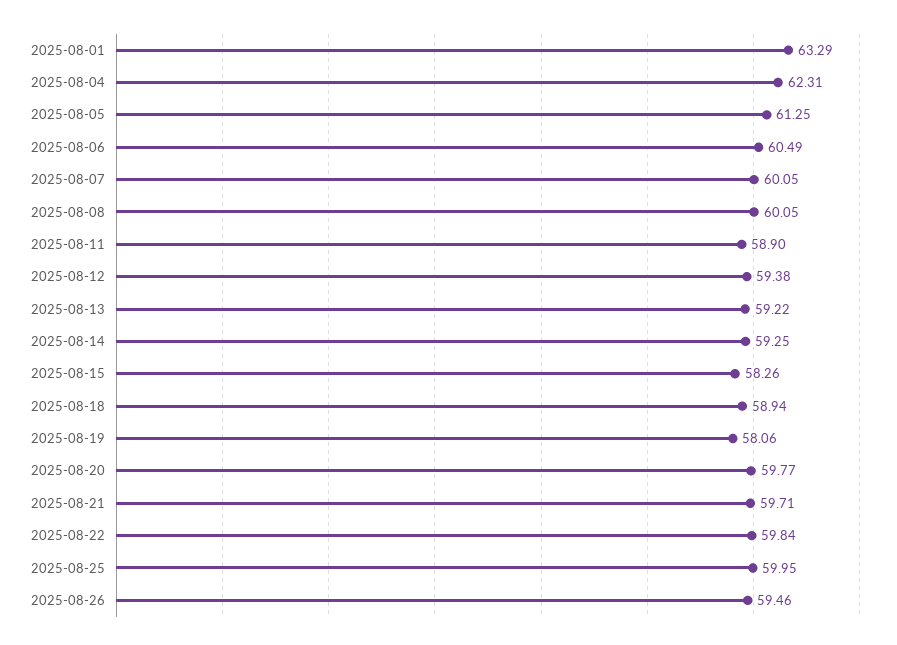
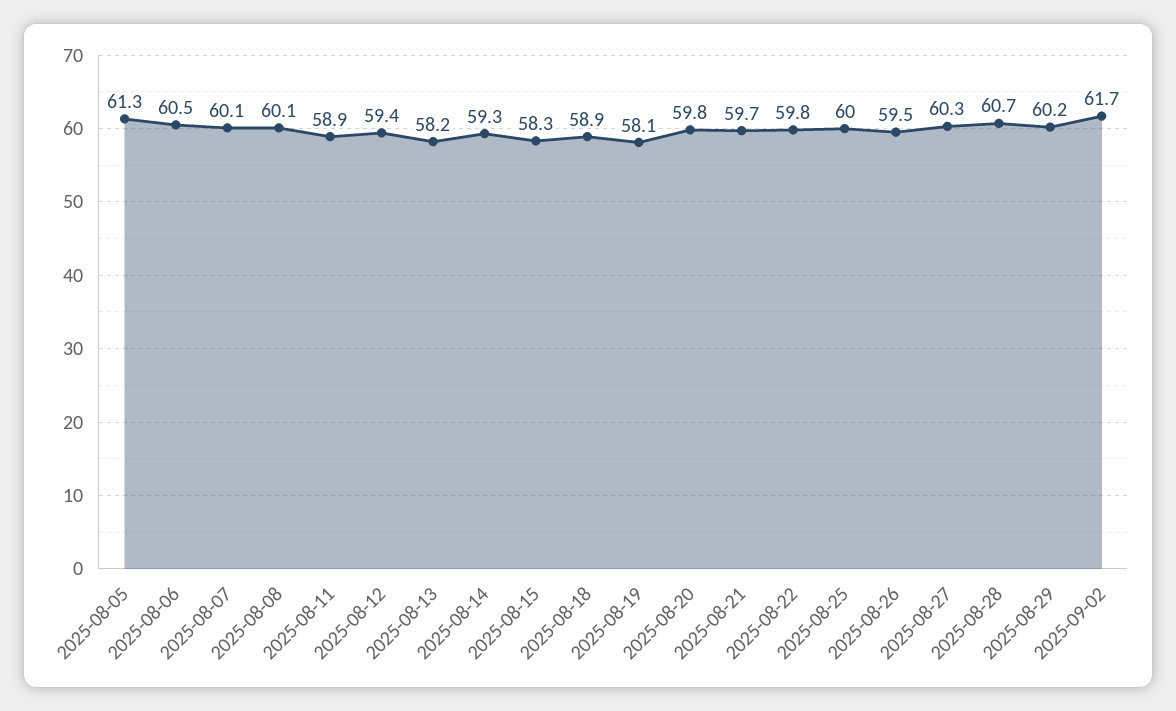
2025-08-01: 63.29 -> none
2025-08-04: 62.31 -> none
2025-08-13: 59.22 -> 58.2
2025-08-27: none -> 60.3
2025-08-28: none -> 60.7
2025-08-29: none -> 60.2
2025-09-02: none -> 61.7

